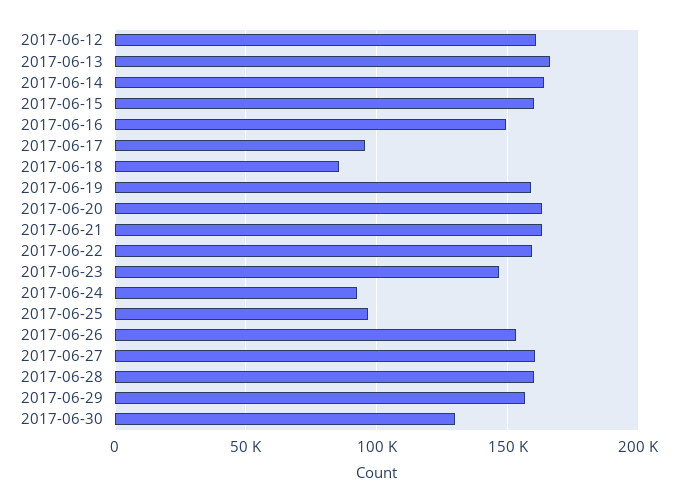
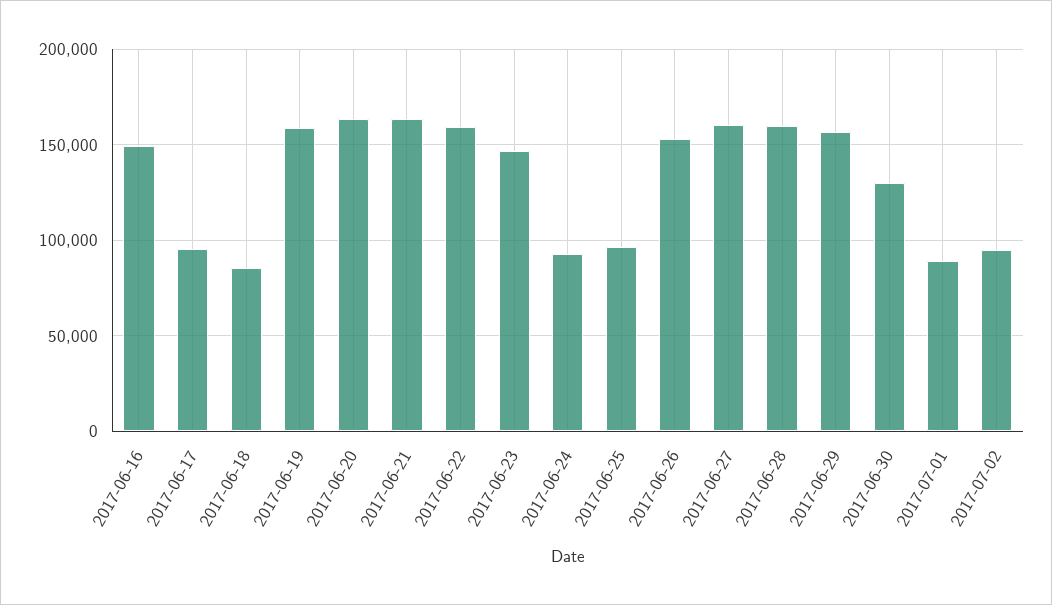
2017-06-12: 160000 -> none
2017-06-13: 165000 -> none
2017-06-14: 165000 -> none
2017-06-15: 160000 -> none
2017-07-01: none -> 90000
2017-07-02: none -> 95000

